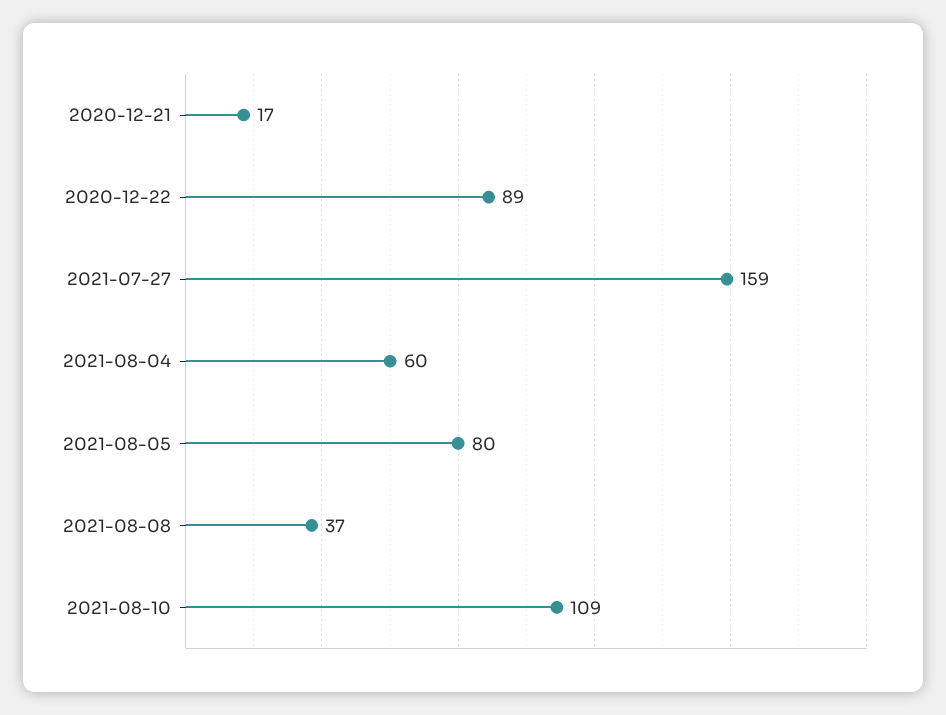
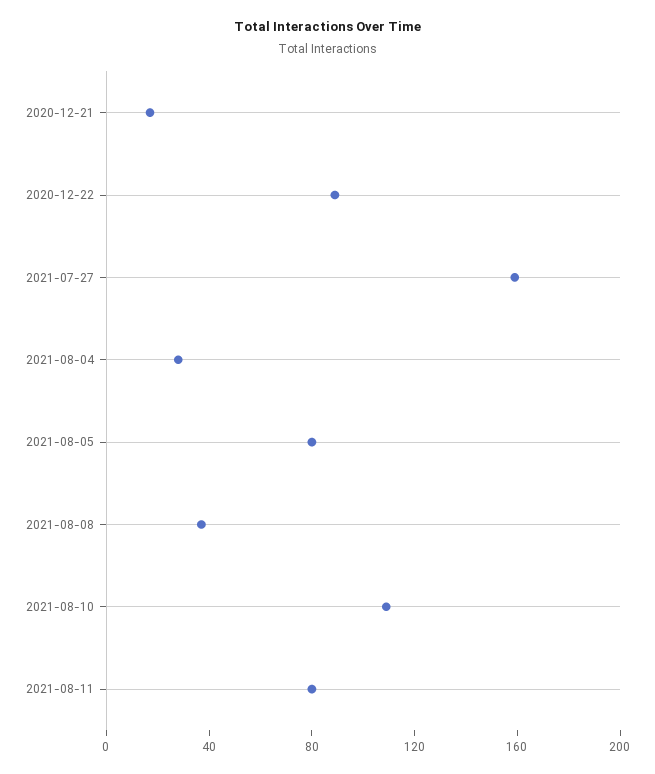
2021-08-04: 60 -> 30
2021-08-11: none -> 80

